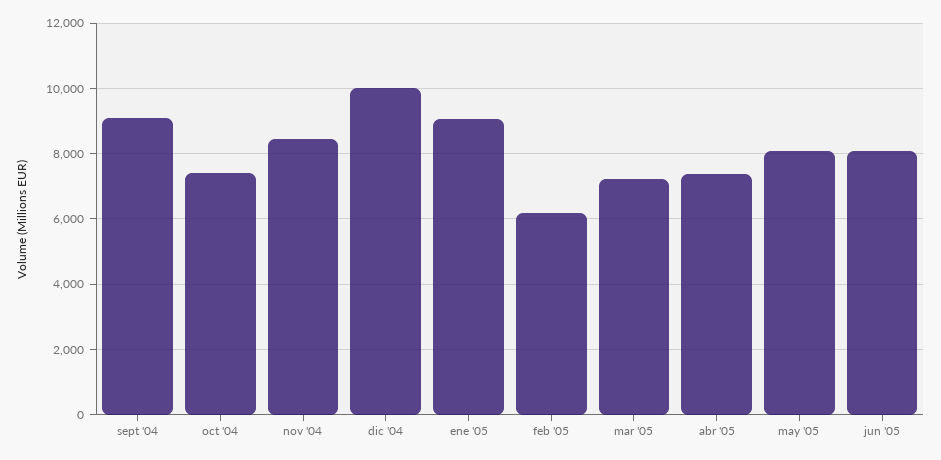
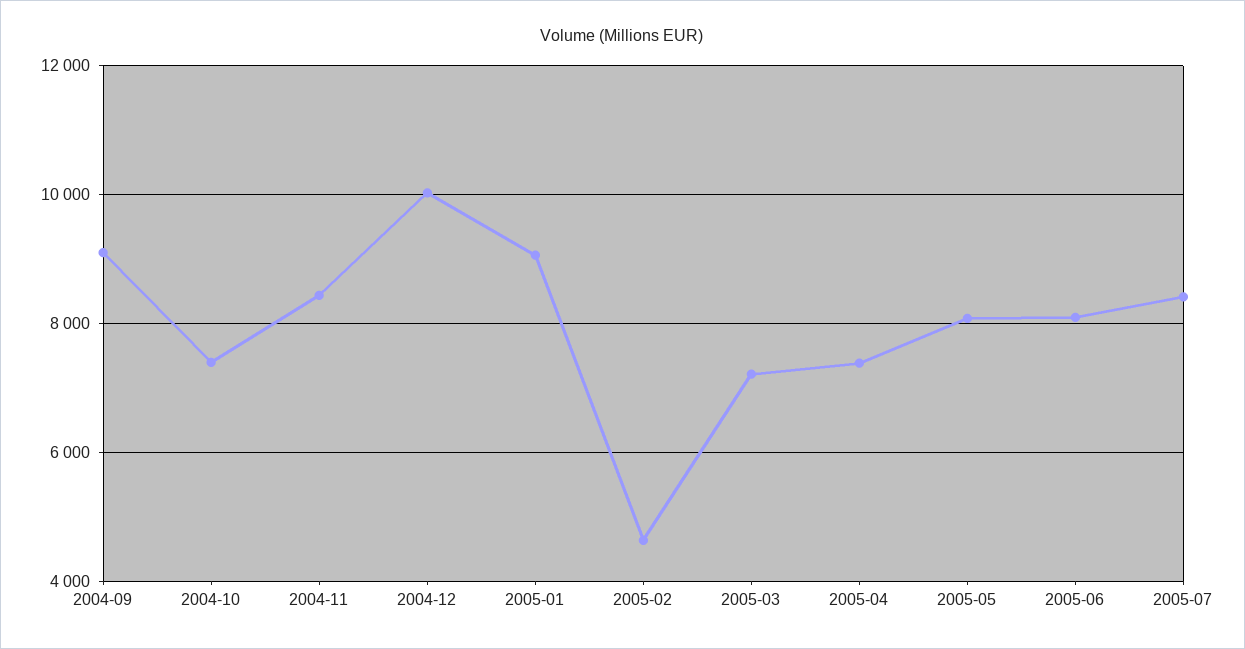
feb '05: 6200 -> 4600
2005-07: none -> 8400

